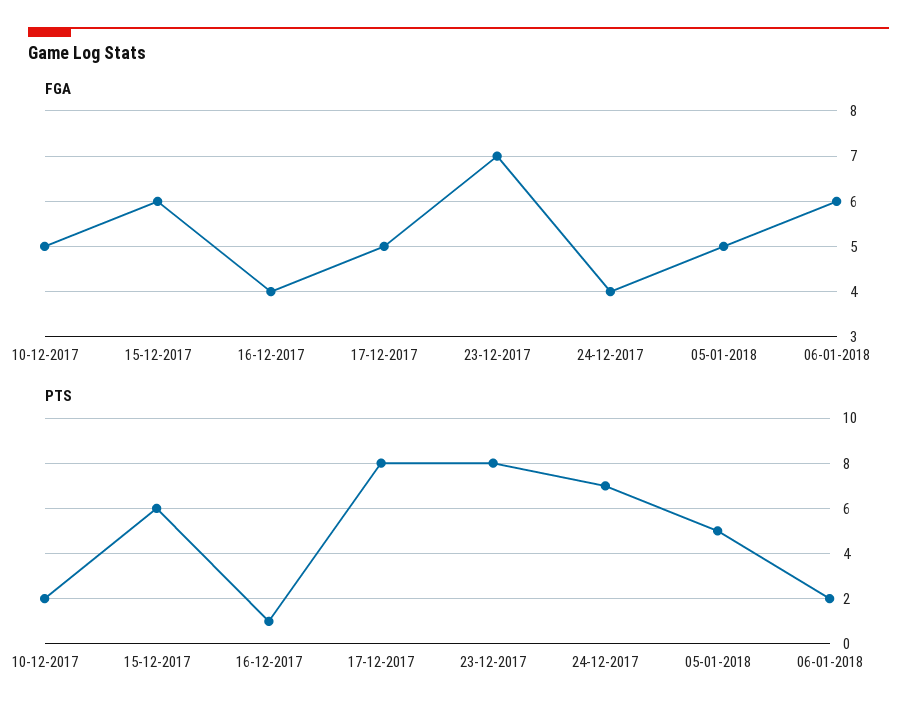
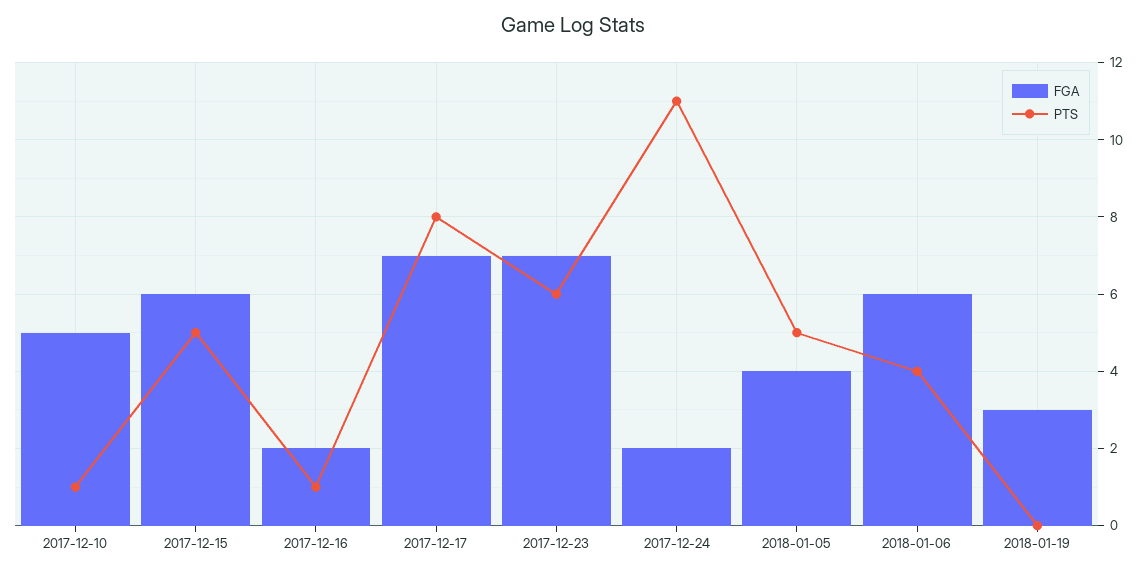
FGA, 16-12-2017: 4 -> 2
FGA, 17-12-2017: 5 -> 7
FGA, 24-12-2017: 4 -> 2
FGA, 05-01-2018: 5 -> 4
PTS, 10-12-2017: 2 -> 1
PTS, 15-12-2017: 6 -> 5
PTS, 23-12-2017: 8 -> 6
PTS, 24-12-2017: 7 -> 11
PTS, 06-01-2018: 2 -> 4
FGA, 2018-01-19: none -> 3
PTS, 2018-01-19: none -> 0

